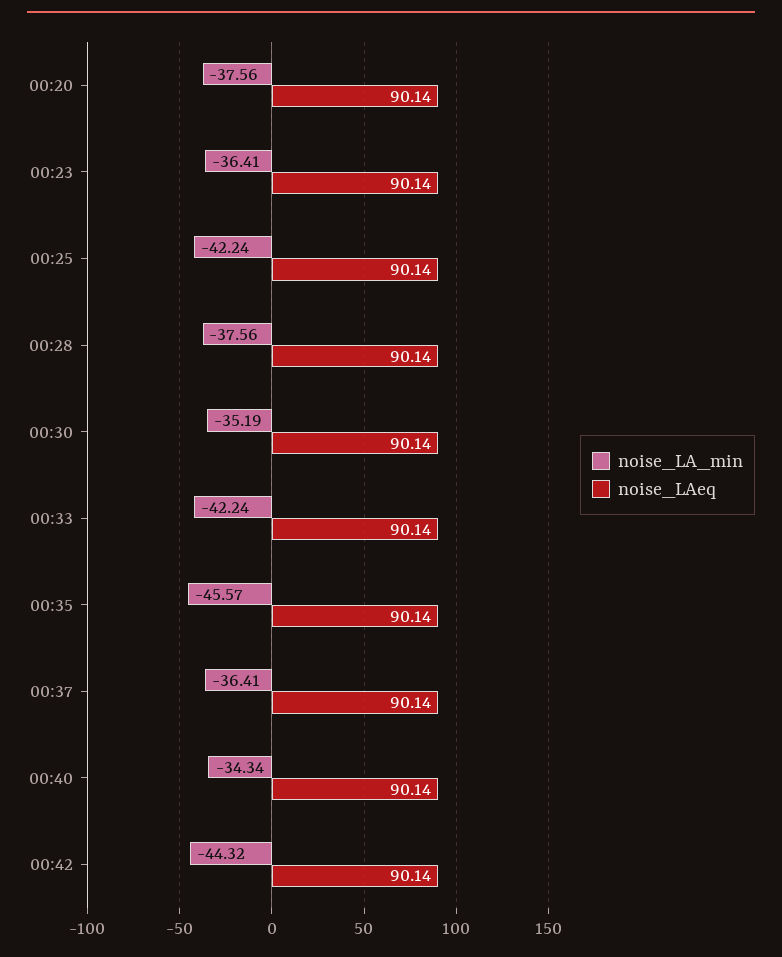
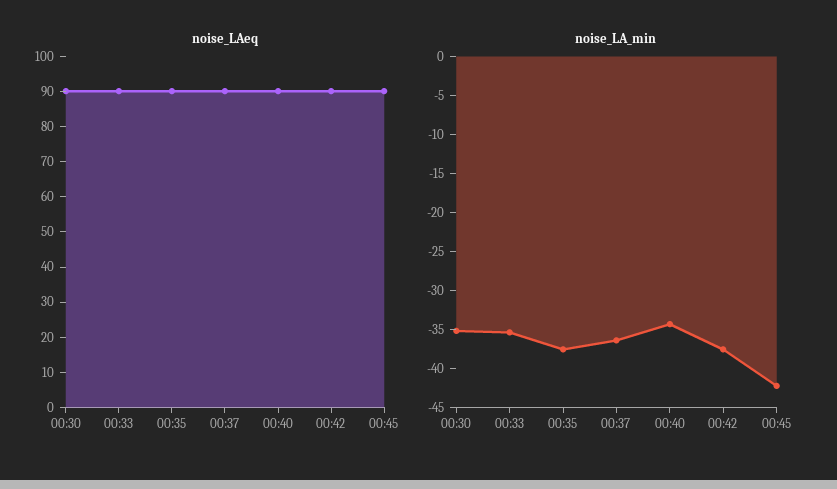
noise_LA_min, 00:20: -37.56 -> none
noise_LAeq, 00:20: 90.14 -> none
noise_LA_min, 00:23: -36.41 -> none
noise_LAeq, 00:23: 90.14 -> none
noise_LA_min, 00:25: -42.24 -> none
noise_LAeq, 00:25: 90.14 -> none
noise_LA_min, 00:28: -37.56 -> none
noise_LAeq, 00:28: 90.14 -> none
noise_LA_min, 00:33: -42.24 -> -35
noise_LA_min, 00:35: -45.57 -> -37.5
noise_LA_min, 00:42: -44.32 -> -37.5
noise_LAeq, 00:45: none -> 90
noise_LA_min, 00:45: none -> -42.5

